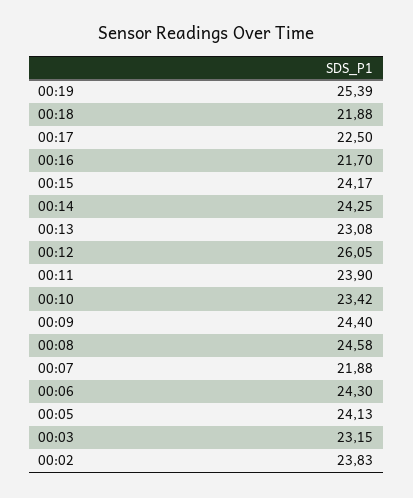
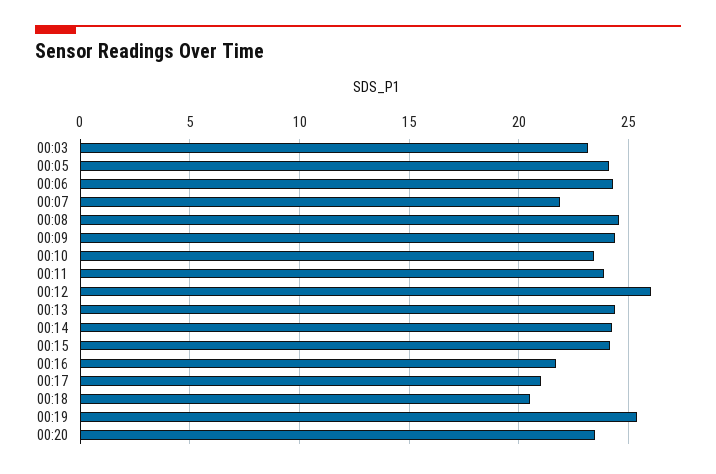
00:18: 21.88 -> 20.5
00:17: 22.5 -> 21
00:13: 23.08 -> 24.5
00:02: 23.83 -> none
00:20: none -> 23.5

